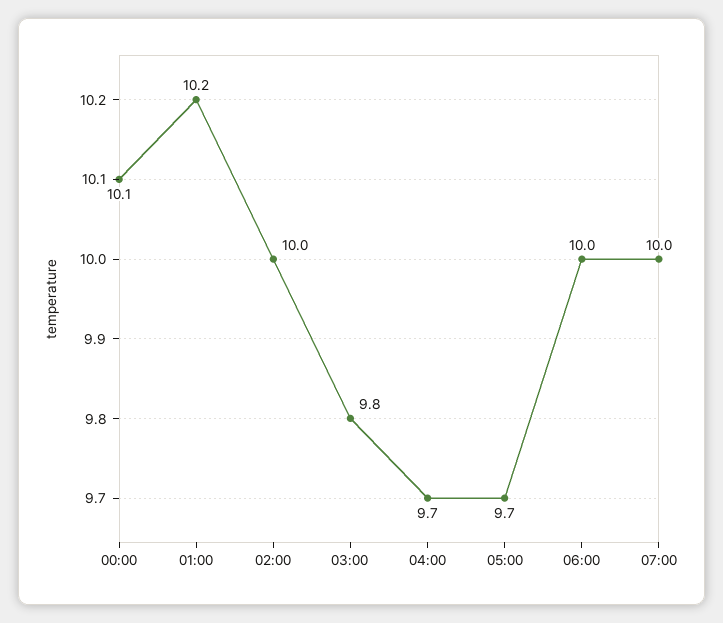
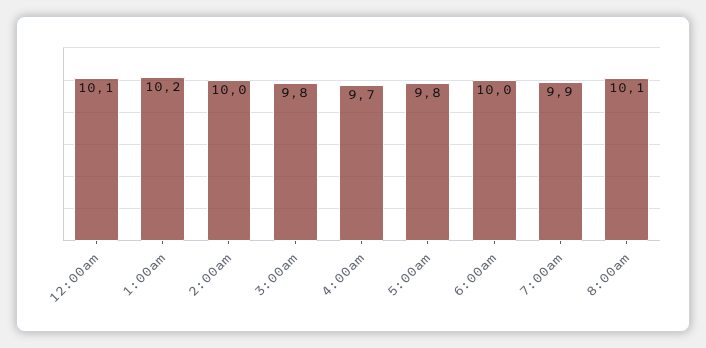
05:00: 9.7 -> 9.8
07:00: 10 -> 9.9
8:00am: none -> 10.1

